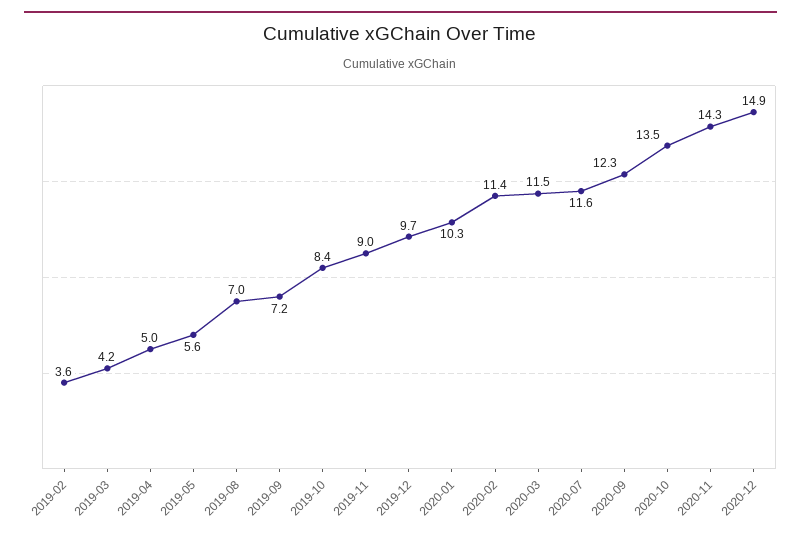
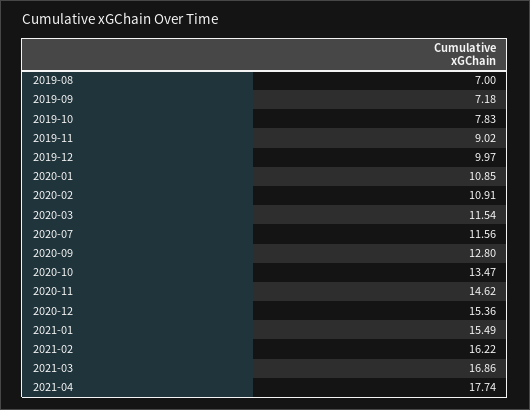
2019-02: 3.6 -> none
2019-03: 4.2 -> none
2019-04: 5 -> none
2019-05: 5.6 -> none
2019-10: 8.4 -> 7.83
2019-12: 9.7 -> 9.97
2020-01: 10.3 -> 10.85
2020-02: 11.4 -> 10.91
2020-09: 12.3 -> 12.8
2020-11: 14.3 -> 14.62
2020-12: 14.9 -> 15.36
2021-01: none -> 15.49
2021-02: none -> 16.22
2021-03: none -> 16.86
2021-04: none -> 17.74

